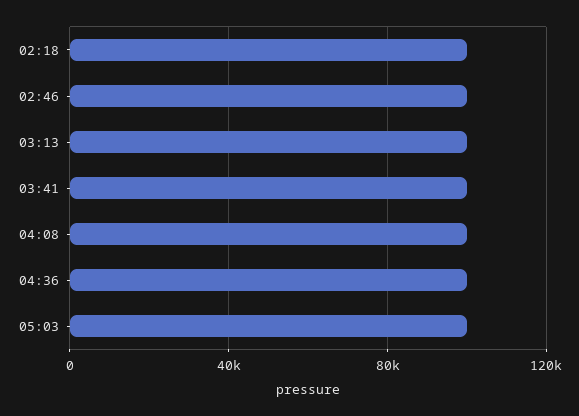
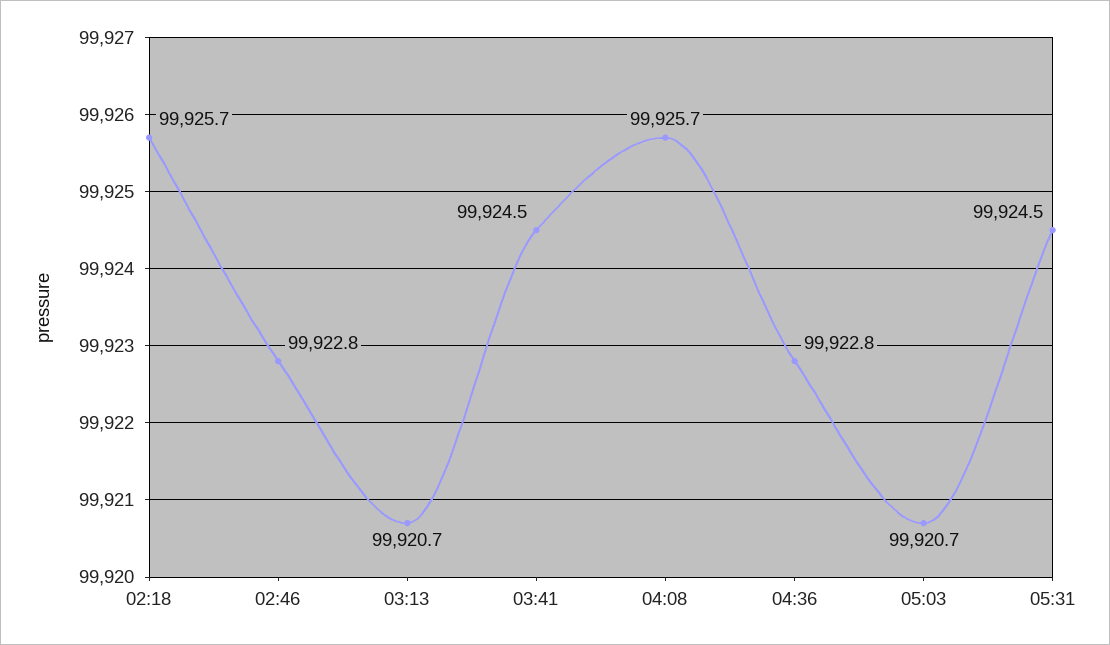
05:31: none -> 99924.5

